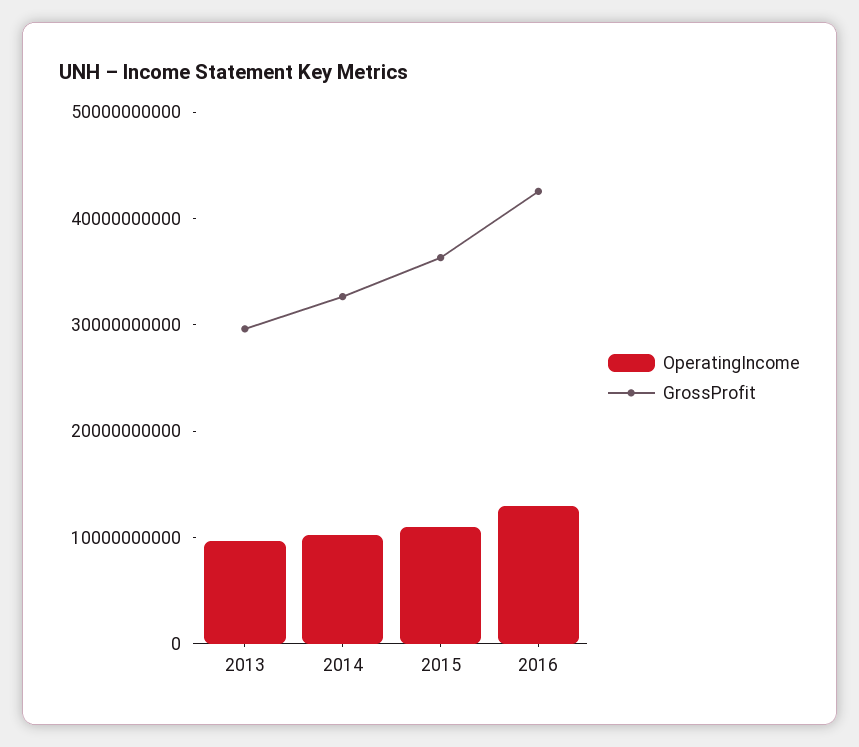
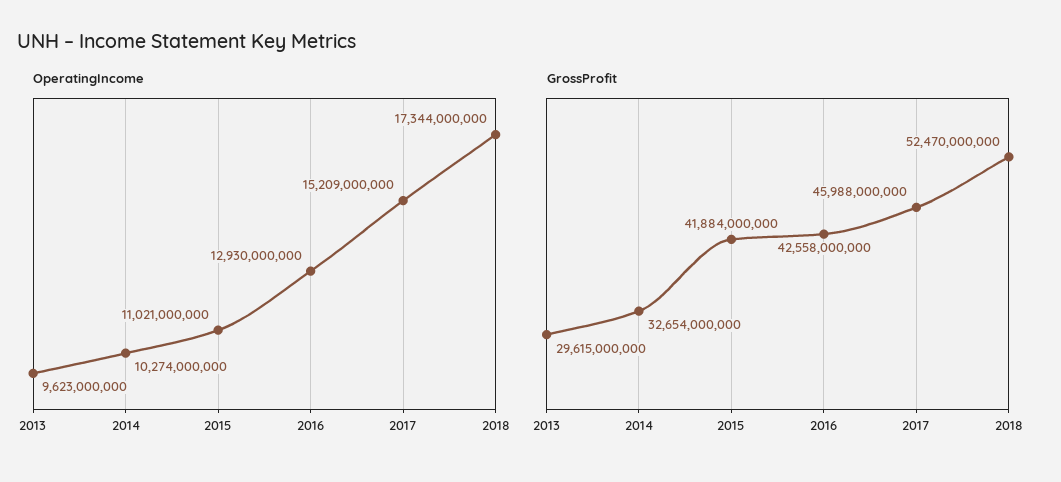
GrossProfit, 2015: 36000000000 -> 41884000000
OperatingIncome, 2017: none -> 15209000000
OperatingIncome, 2018: none -> 17344000000
GrossProfit, 2017: none -> 45988000000
GrossProfit, 2018: none -> 52470000000

